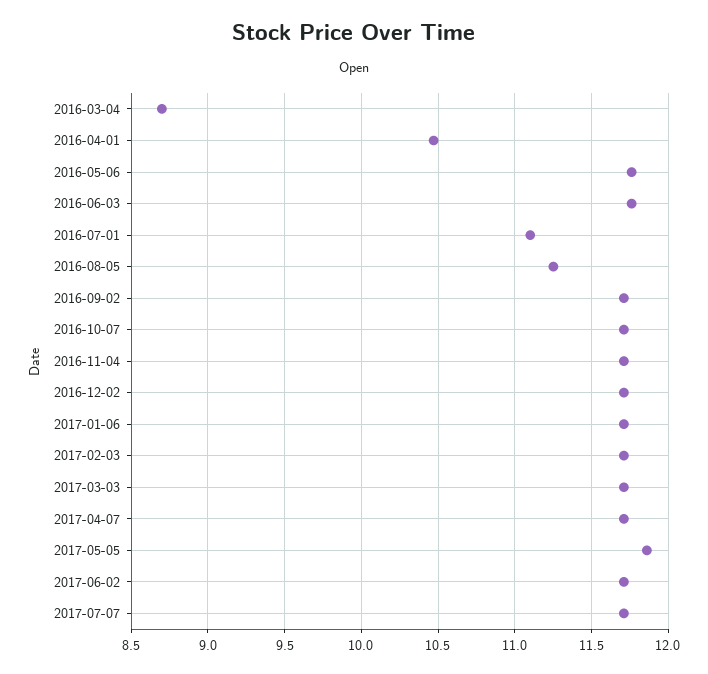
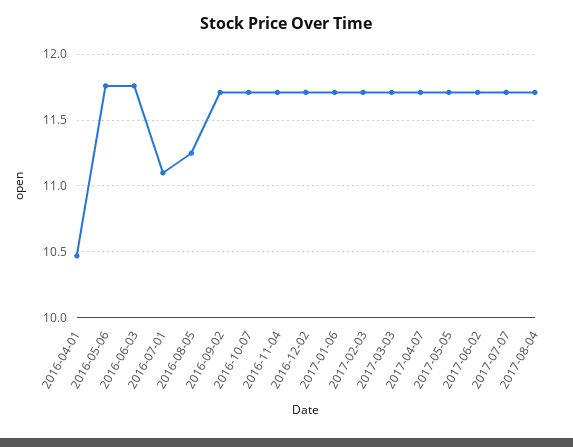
2016-03-04: 8.7 -> none
2017-05-05: 11.85 -> 11.7
2017-08-04: none -> 11.7

